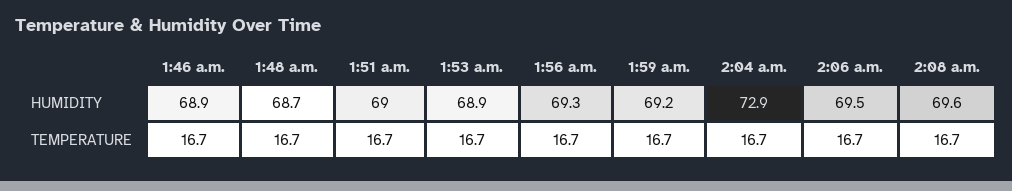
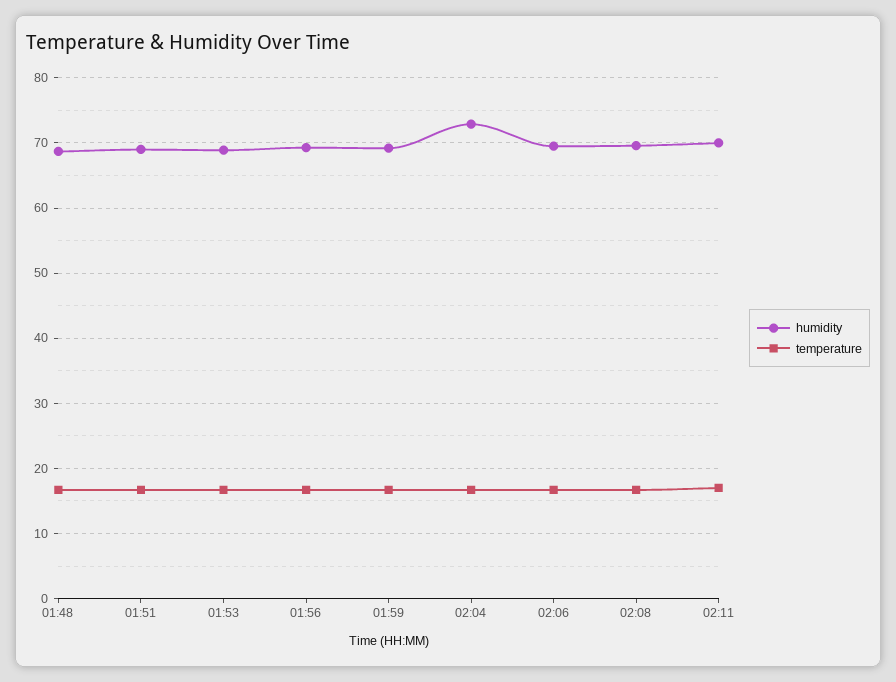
HUMIDITY, 1:46 a.m.: 68.9 -> none
TEMPERATURE, 1:46 a.m.: 16.7 -> none
HUMIDITY, 02:11: none -> 70
TEMPERATURE, 02:11: none -> 17

